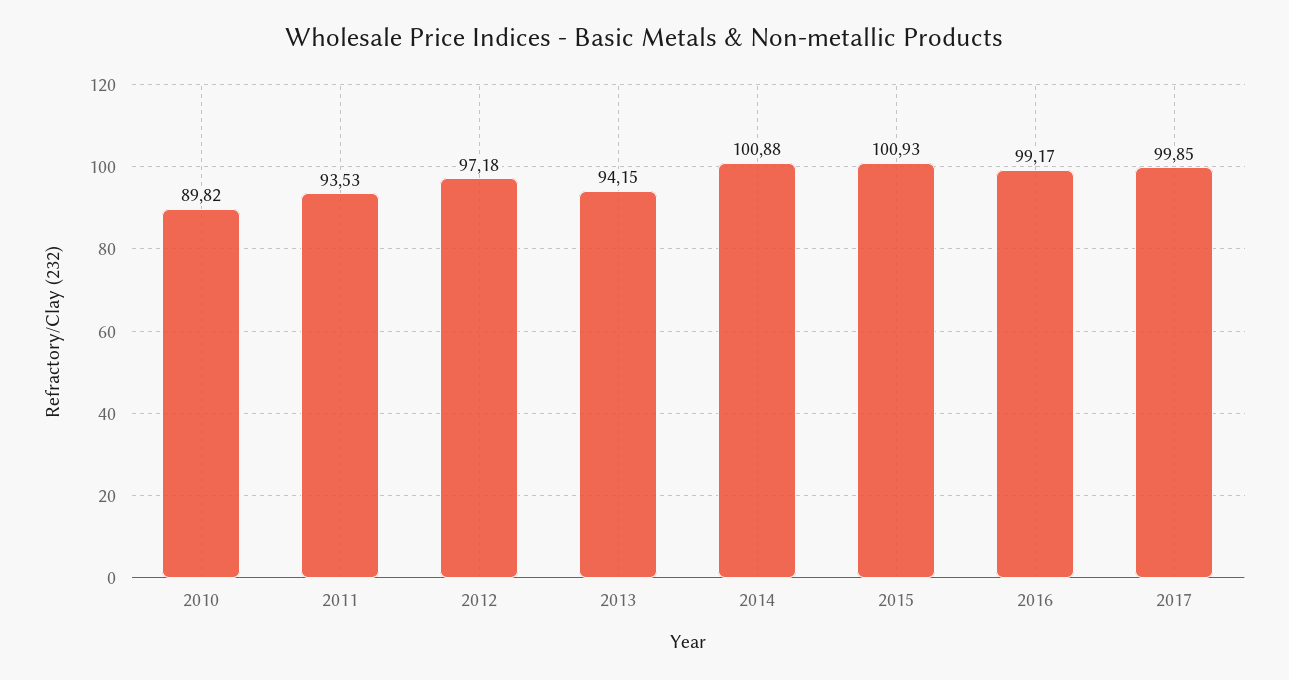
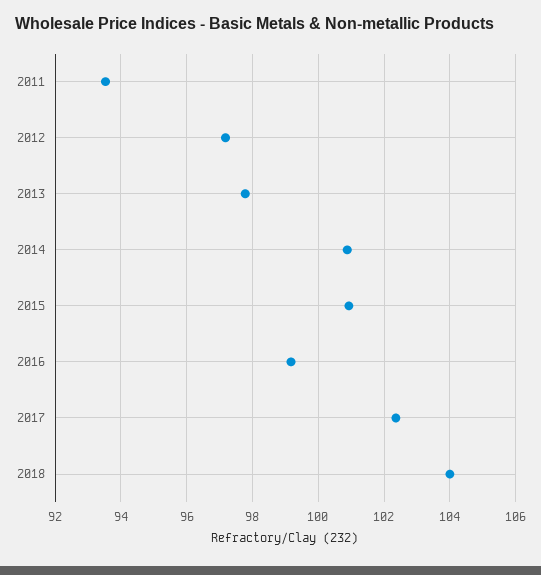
2010: 89.82 -> none
2013: 94.15 -> 97.8
2017: 99.85 -> 102.4
2018: none -> 104

